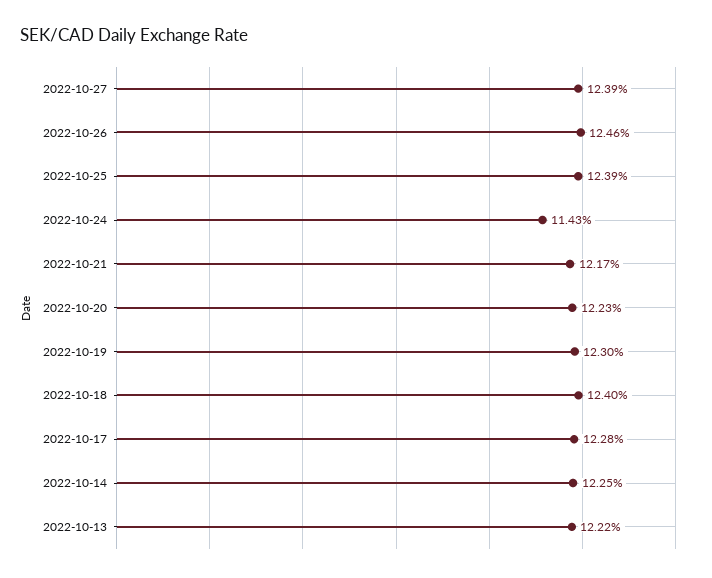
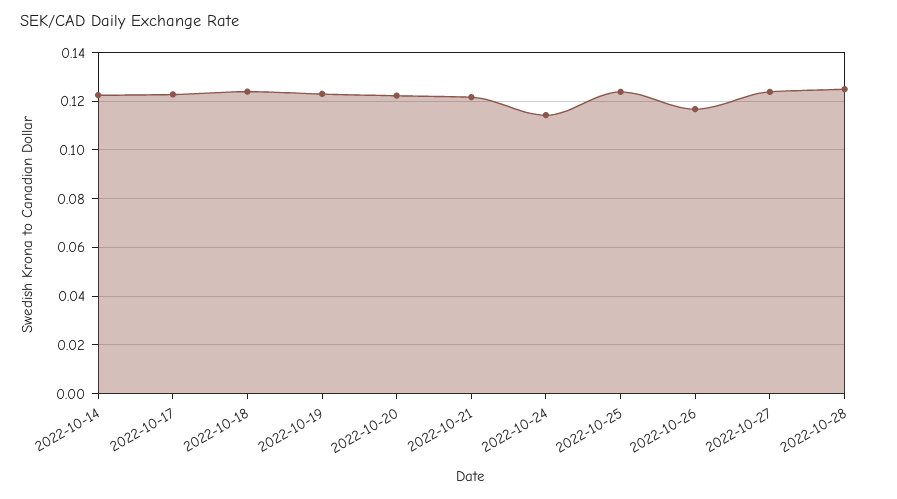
2022-10-26: 0.1246 -> 0.1175
2022-10-13: 0.1222 -> none
2022-10-28: none -> 0.125

